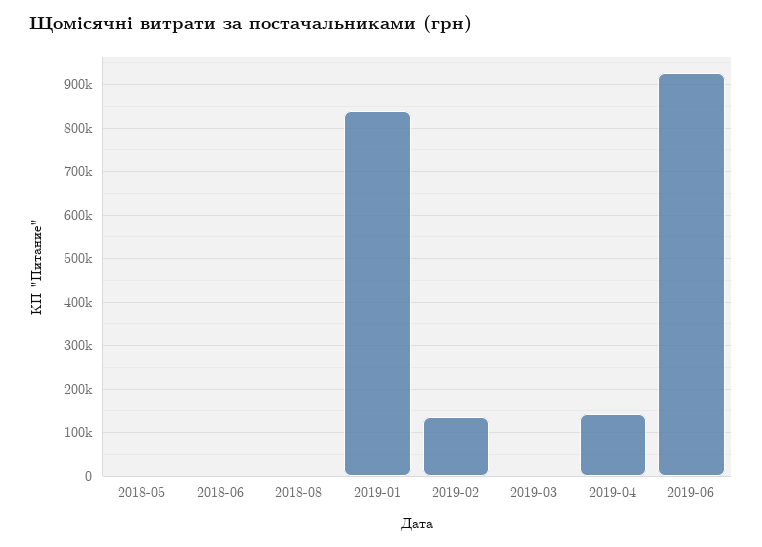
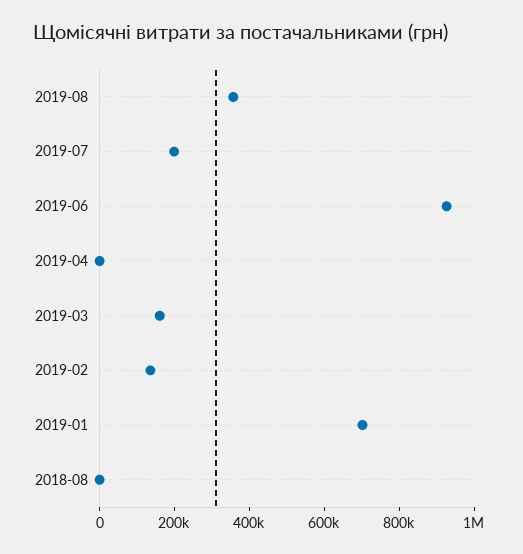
2018-05: 0 -> none
2018-06: 0 -> none
2019-01: 840000 -> 700000
2019-03: 0 -> 150000
2019-04: 140000 -> 0
2019-08: none -> 350000
2019-07: none -> 200000

